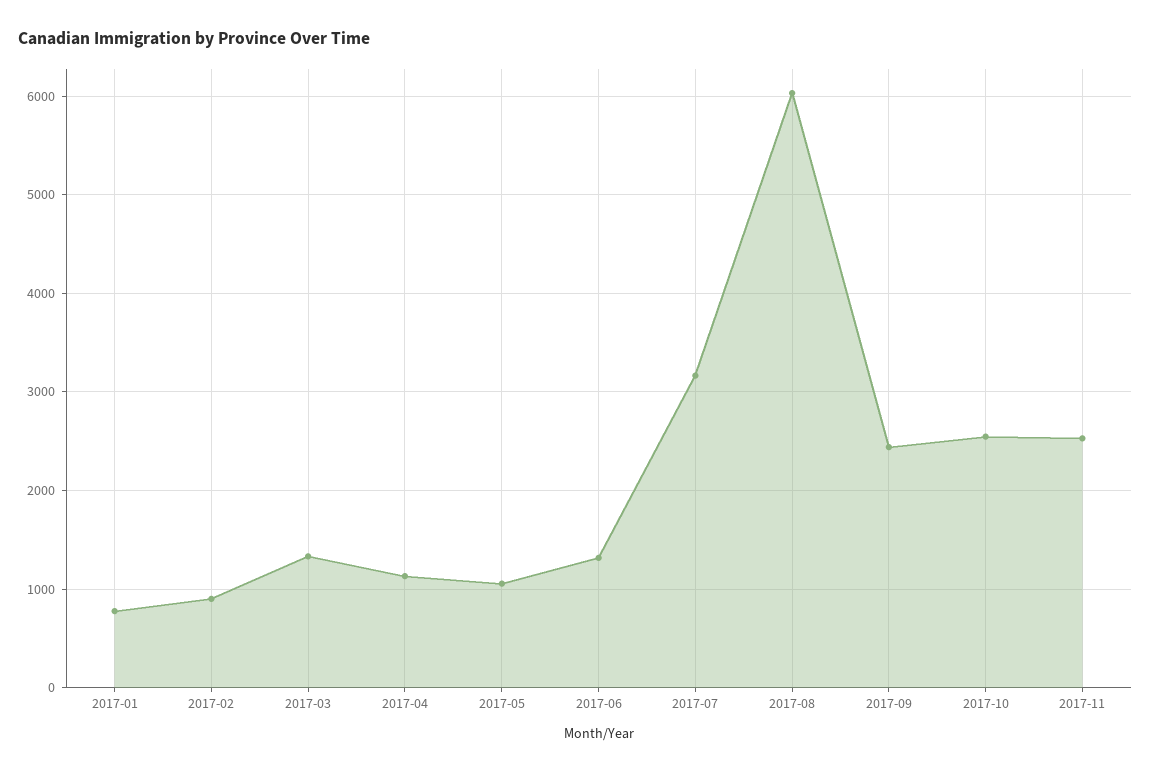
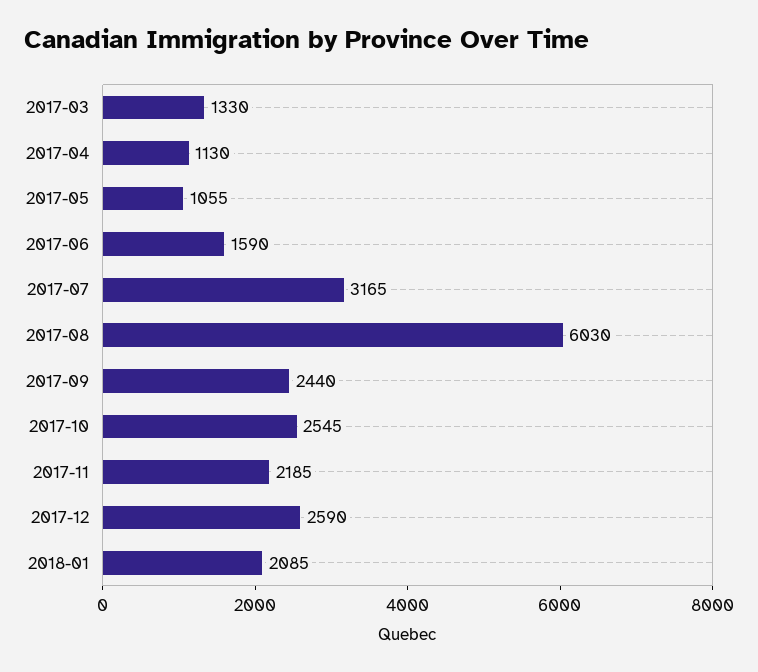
2017-01: 800 -> none
2017-02: 900 -> none
2017-06: 1300 -> 1590
2017-11: 2500 -> 2185
2017-12: none -> 2590
2018-01: none -> 2085

